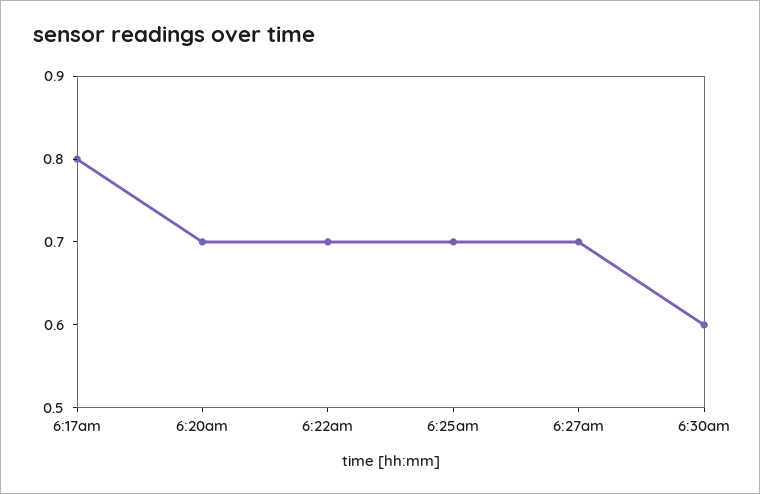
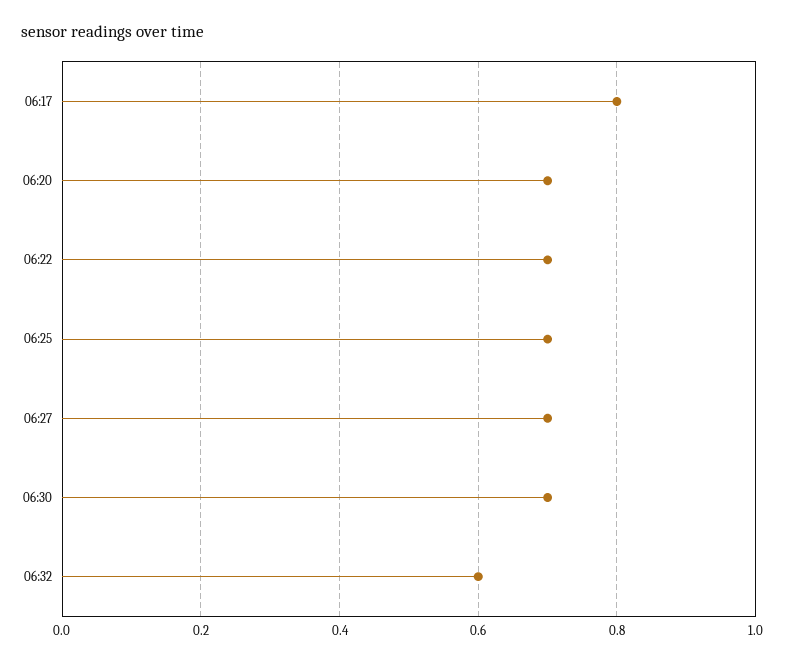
6:30am: 0.6 -> 0.7
06:32: none -> 0.6

